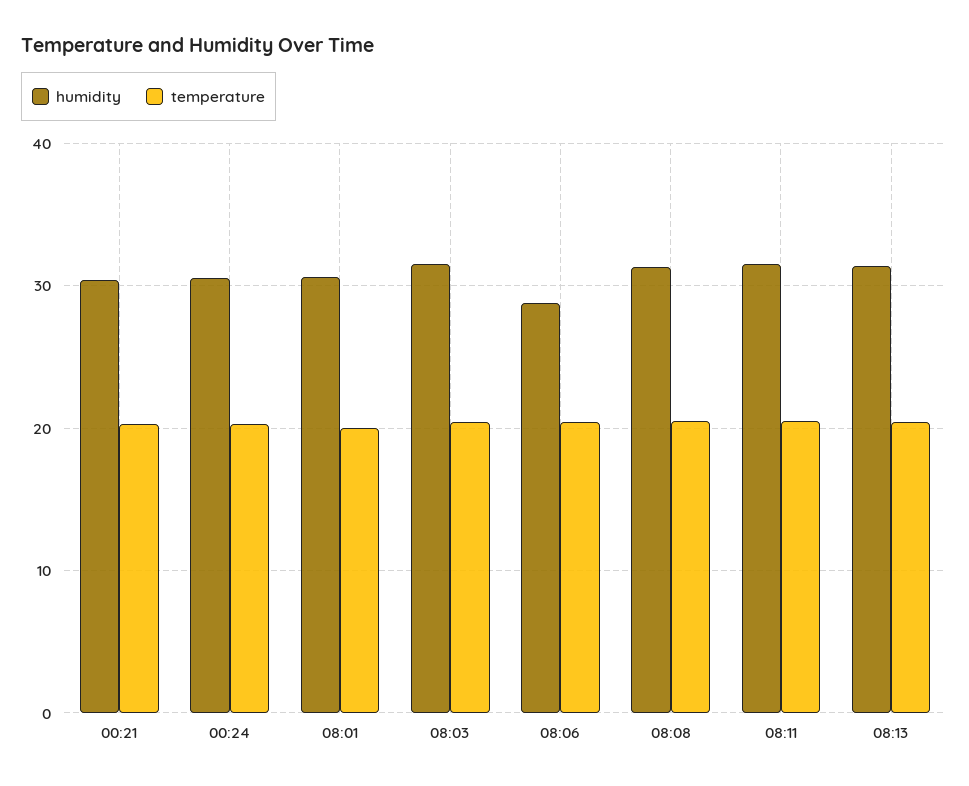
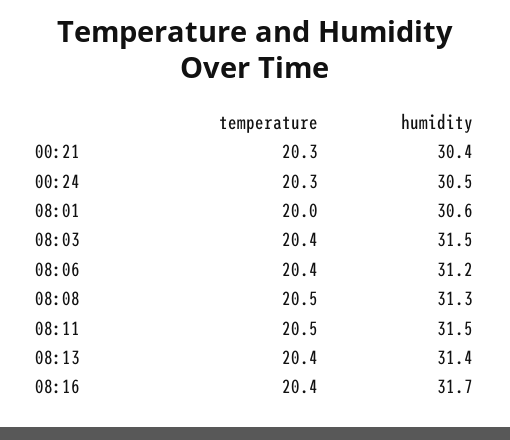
humidity, 08:06: 29 -> 31.2
temperature, 08:16: none -> 20.4
humidity, 08:16: none -> 31.7

